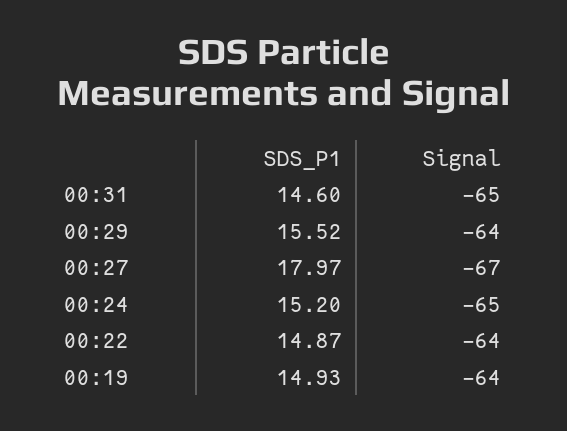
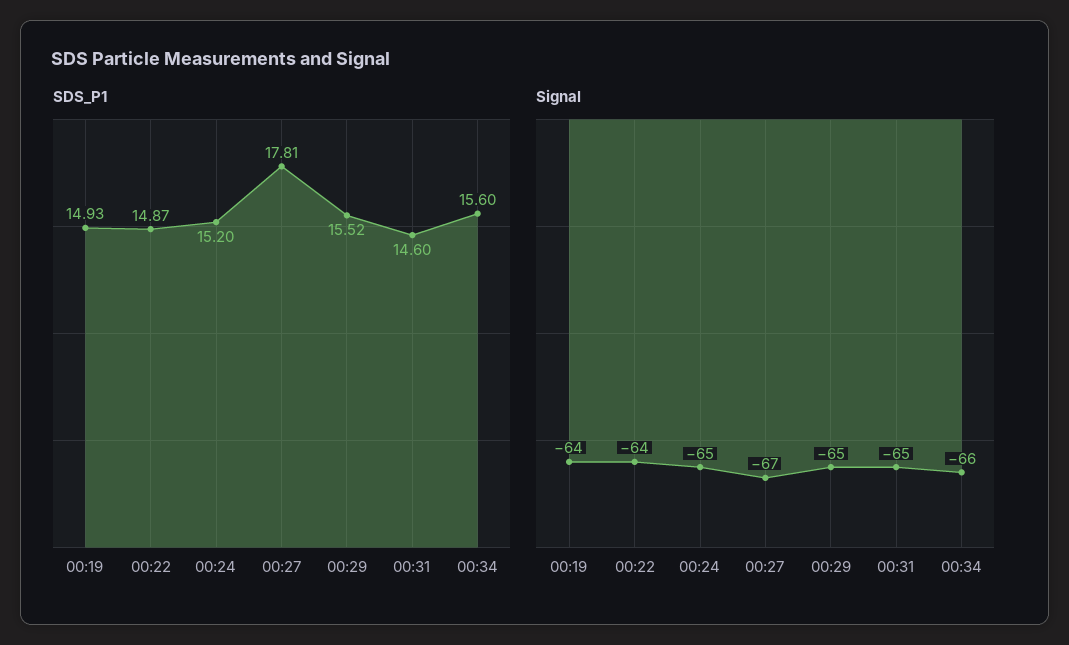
Signal, 00:29: -64 -> -65
SDS_P1, 00:27: 17.97 -> 17.81
SDS_P1, 00:34: none -> 15.6
Signal, 00:34: none -> -66

